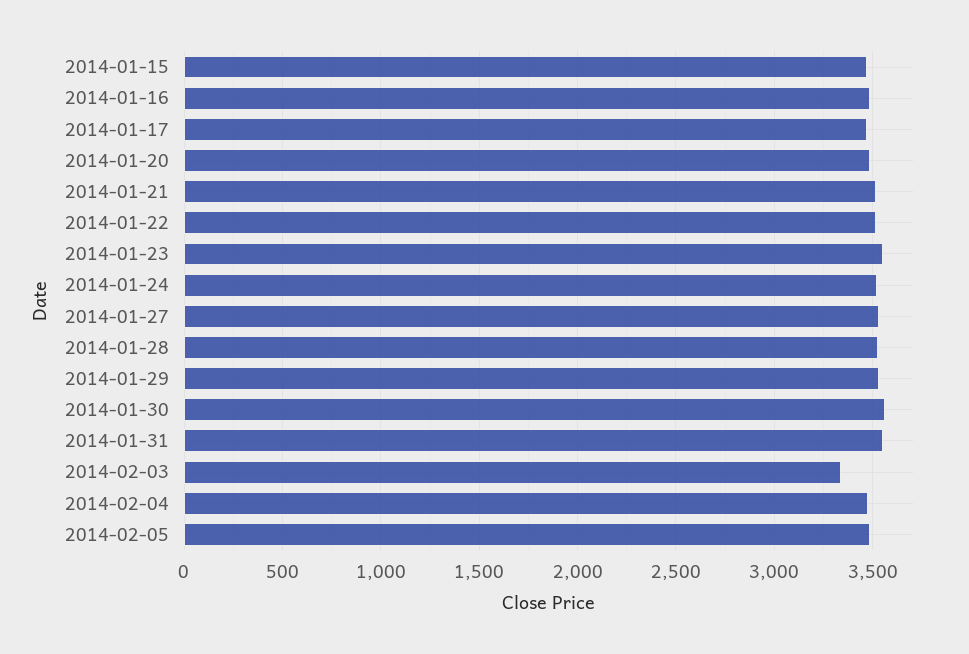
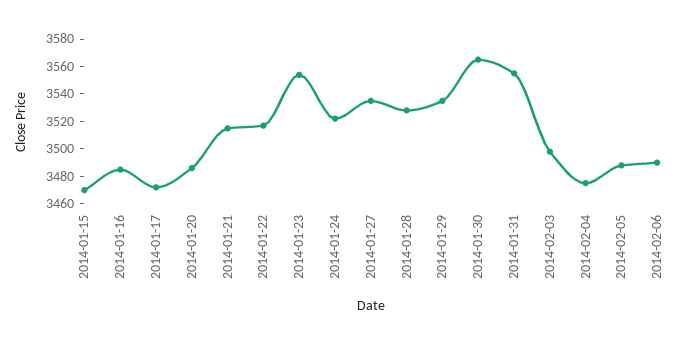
2014-02-03: 3350 -> 3500
2014-02-06: none -> 3490

